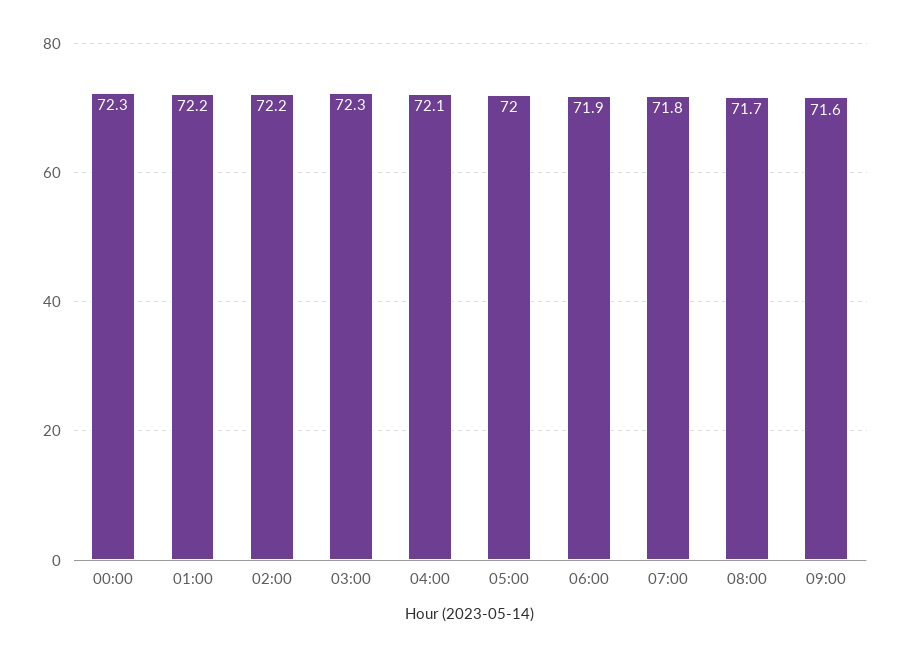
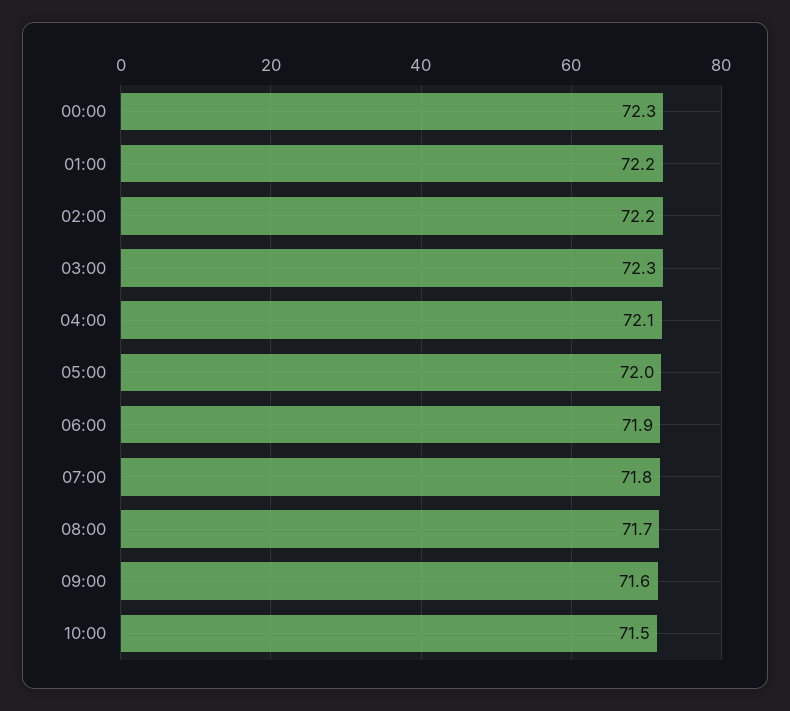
10:00: none -> 71.5

